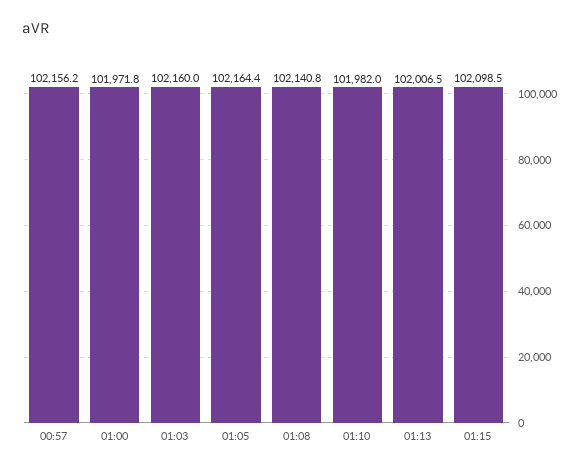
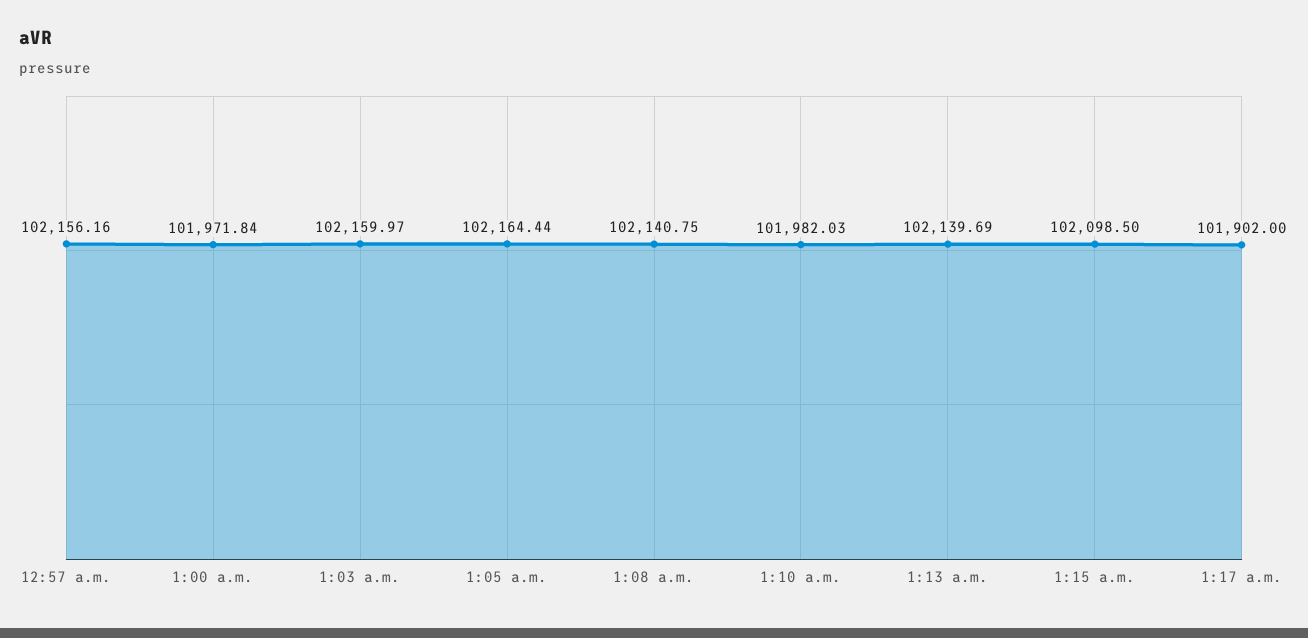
01:13: 102006.5 -> 102139.69
1:17 a.m.: none -> 101902

